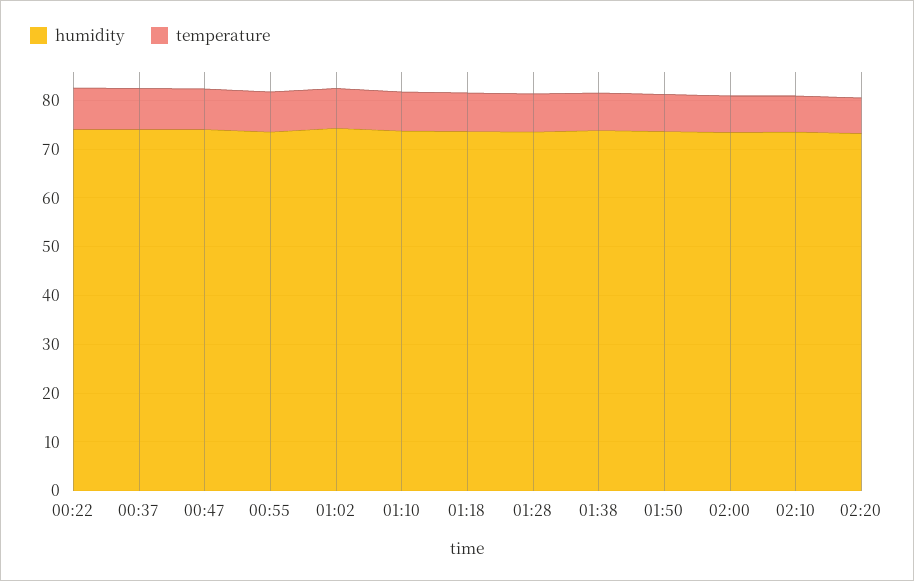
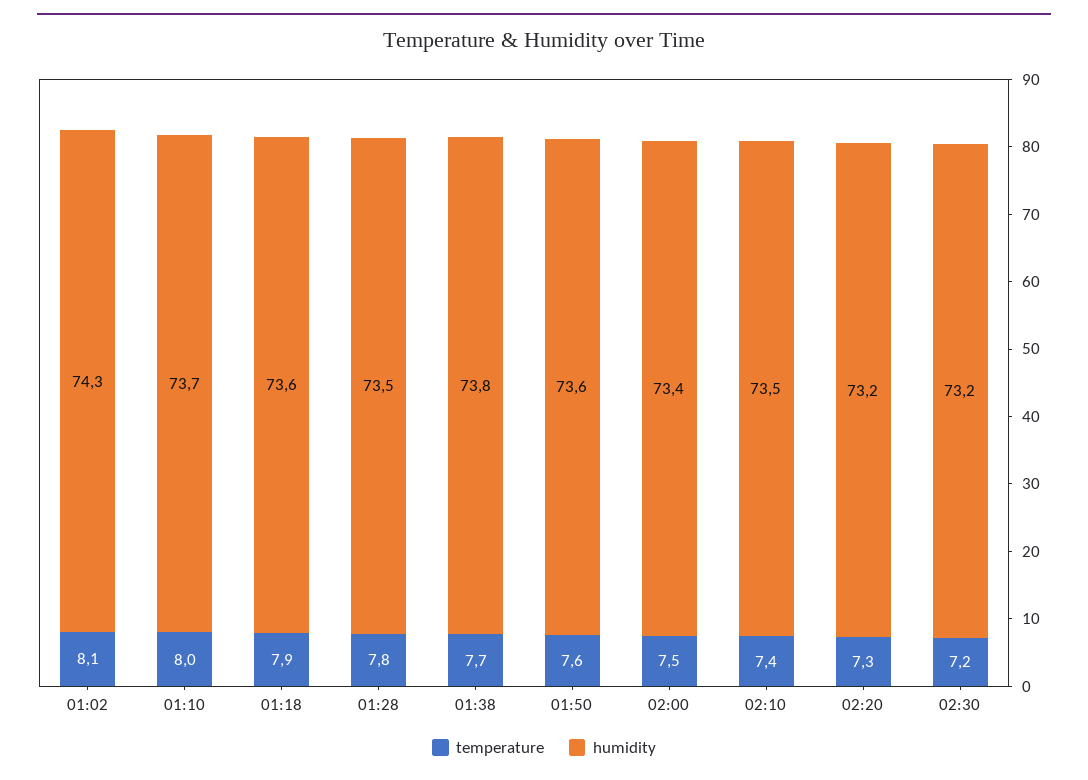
humidity, 00:22: 74 -> none
temperature, 00:22: 8 -> none
humidity, 00:37: 74 -> none
temperature, 00:37: 8 -> none
humidity, 00:47: 74 -> none
temperature, 00:47: 8 -> none
humidity, 00:55: 74 -> none
temperature, 00:55: 8 -> none
temperature, 02:30: none -> 7.2
humidity, 02:30: none -> 73.2

